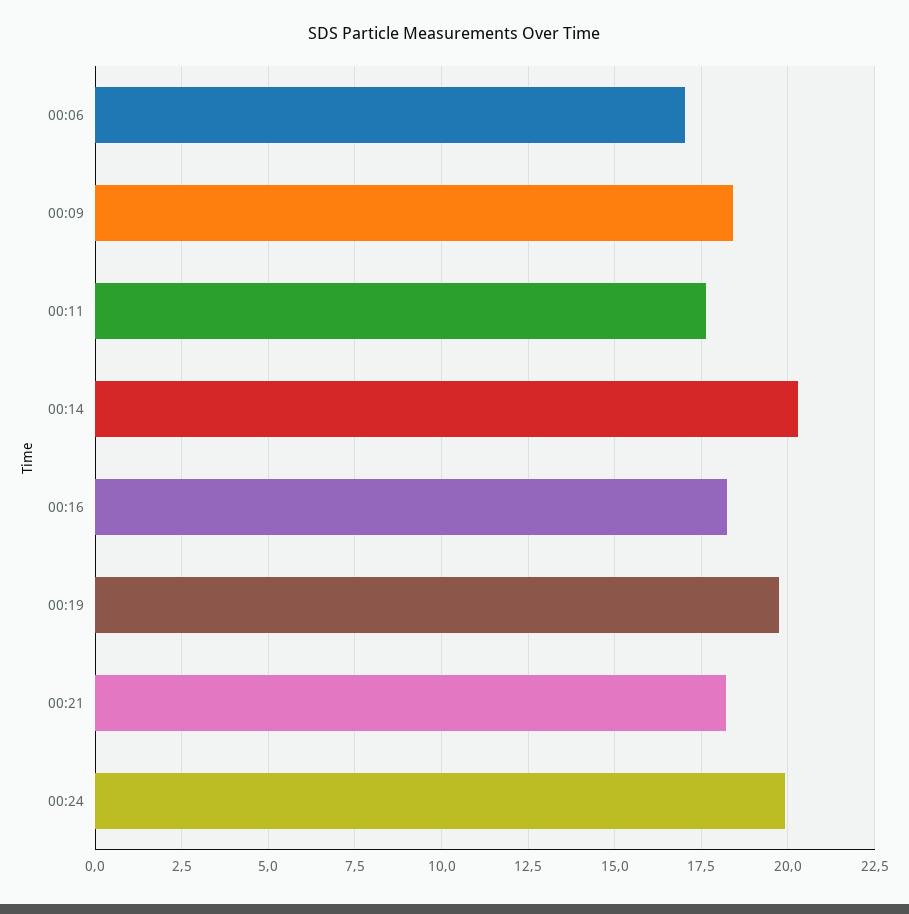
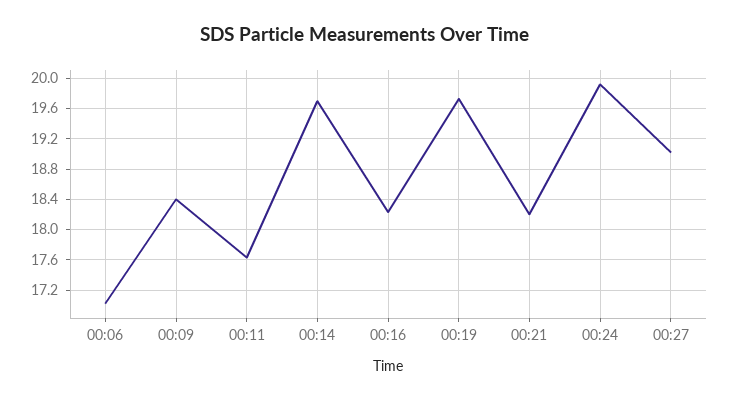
00:14: 20.25 -> 19.7
00:27: none -> 19

